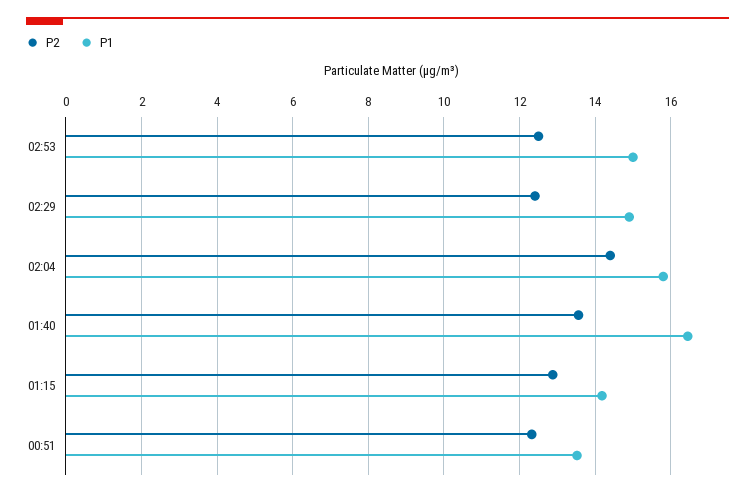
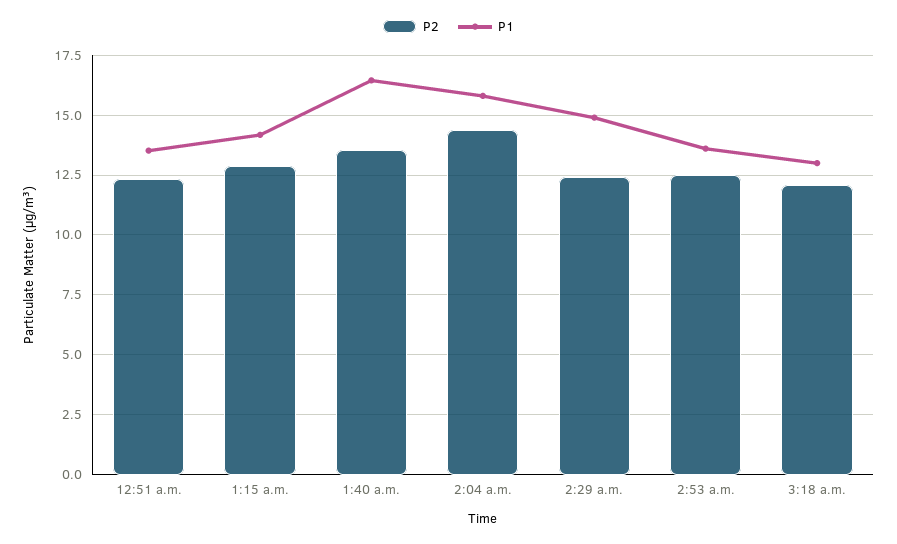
P1, 02:53: 15 -> 13.5
P2, 3:18 a.m.: none -> 12
P1, 3:18 a.m.: none -> 13

